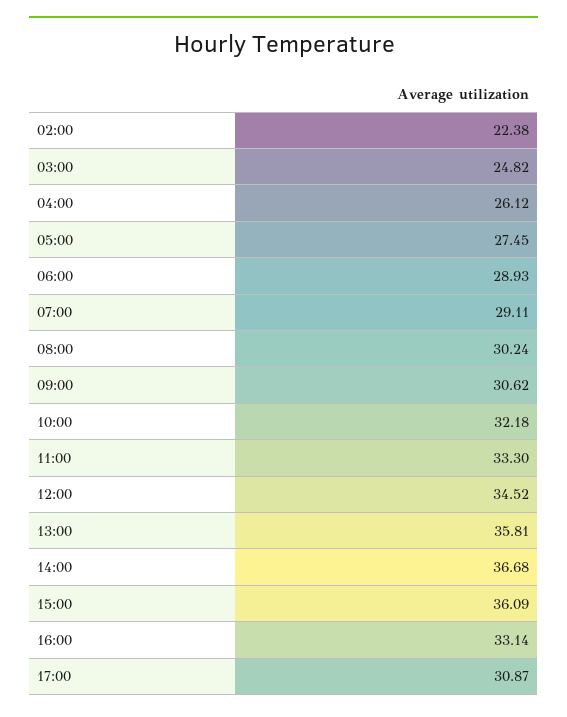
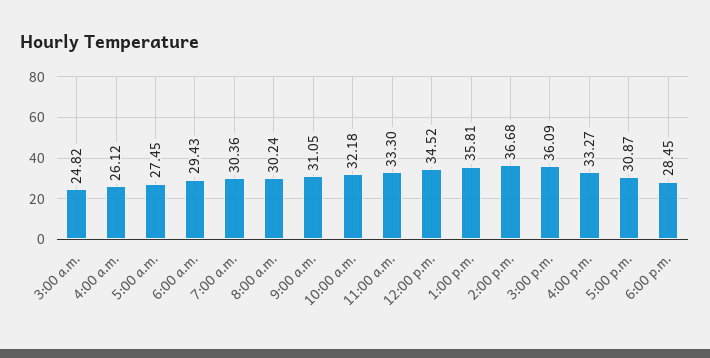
02:00: 22.38 -> none
06:00: 28.93 -> 29.43
07:00: 29.11 -> 30.36
09:00: 30.62 -> 31.05
16:00: 33.14 -> 33.27
6:00 p.m.: none -> 28.45

